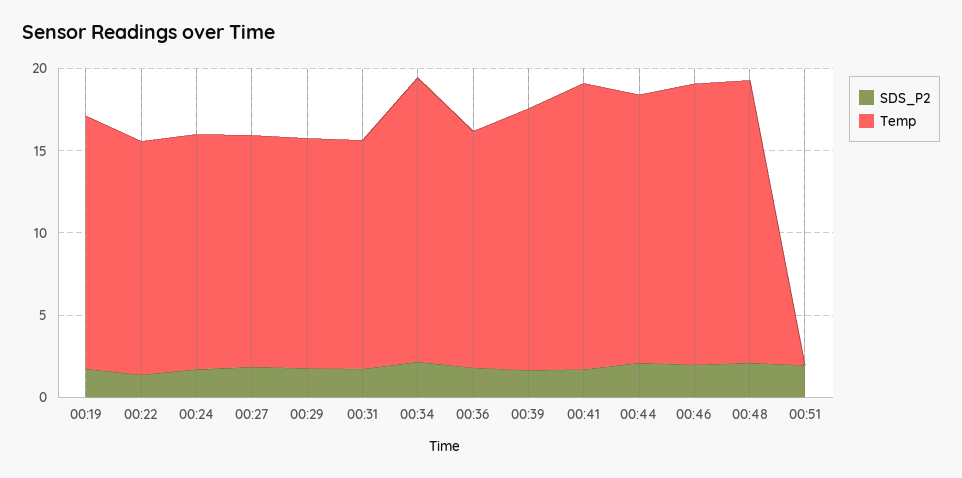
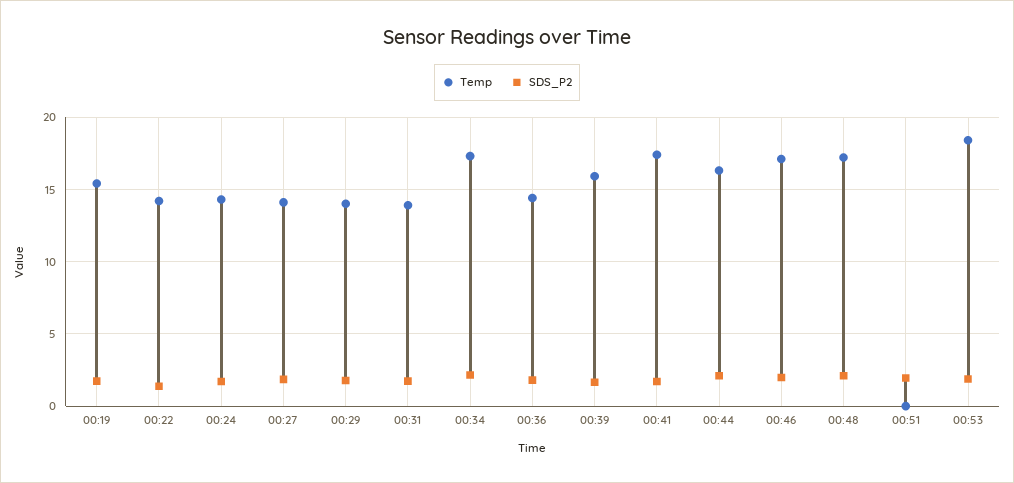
Temp, 00:53: none -> 18.5
SDS_P2, 00:53: none -> 2

